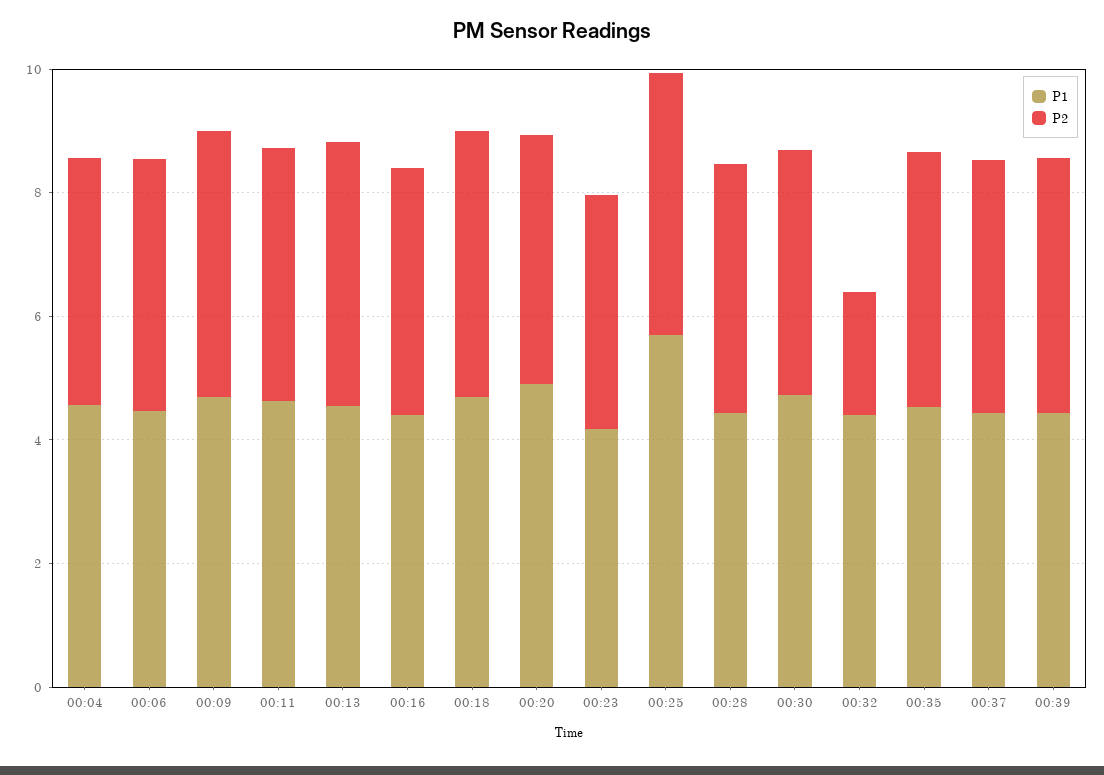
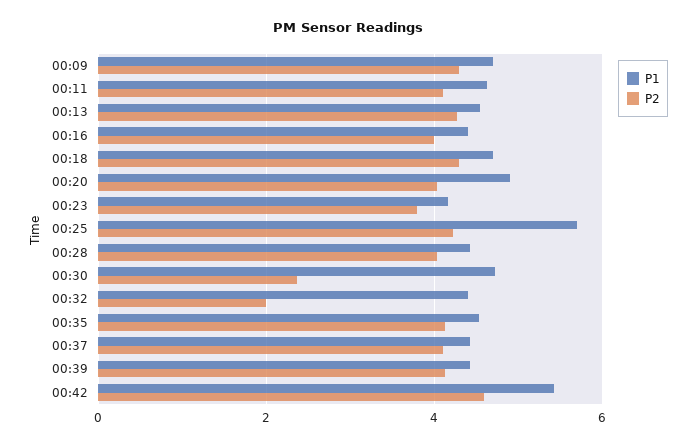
P1, 00:04: 4.5 -> none
P2, 00:04: 4 -> none
P1, 00:06: 4.5 -> none
P2, 00:06: 4 -> none
P2, 00:30: 4 -> 2.4
P1, 00:42: none -> 5.4
P2, 00:42: none -> 4.6

